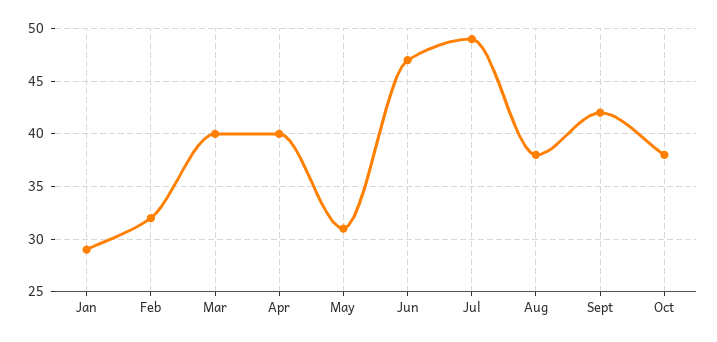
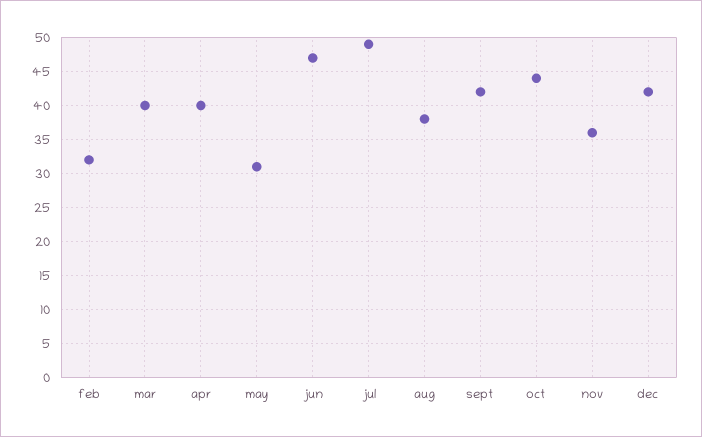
Jan: 29 -> none
Oct: 38 -> 44
nov: none -> 36
dec: none -> 42

